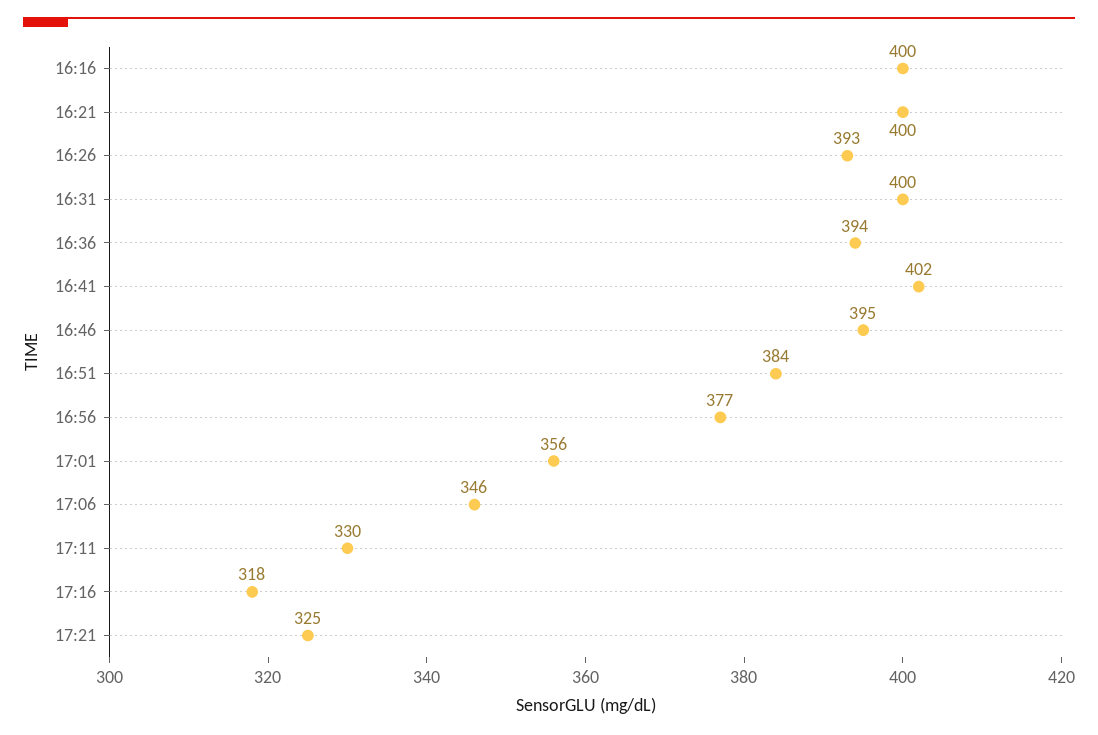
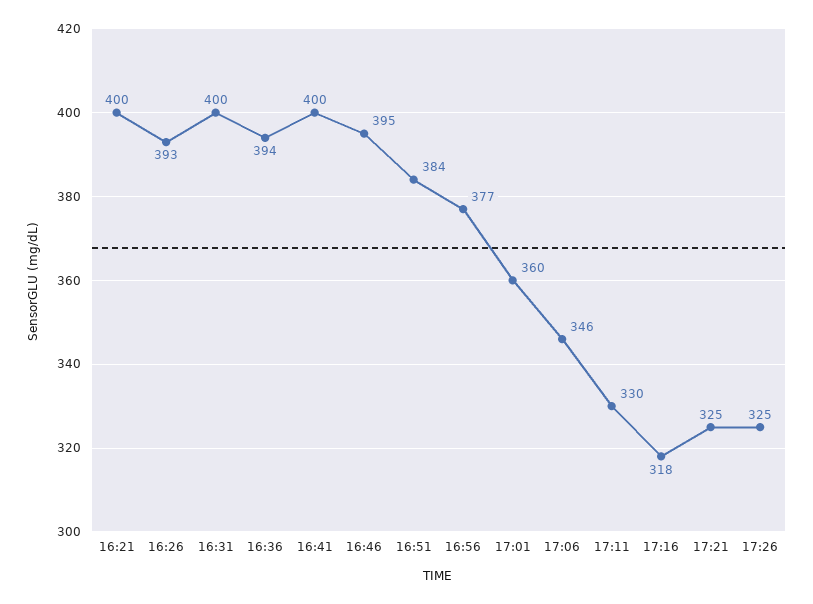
16:16: 400 -> none
16:41: 402 -> 400
17:01: 356 -> 360
17:26: none -> 325

